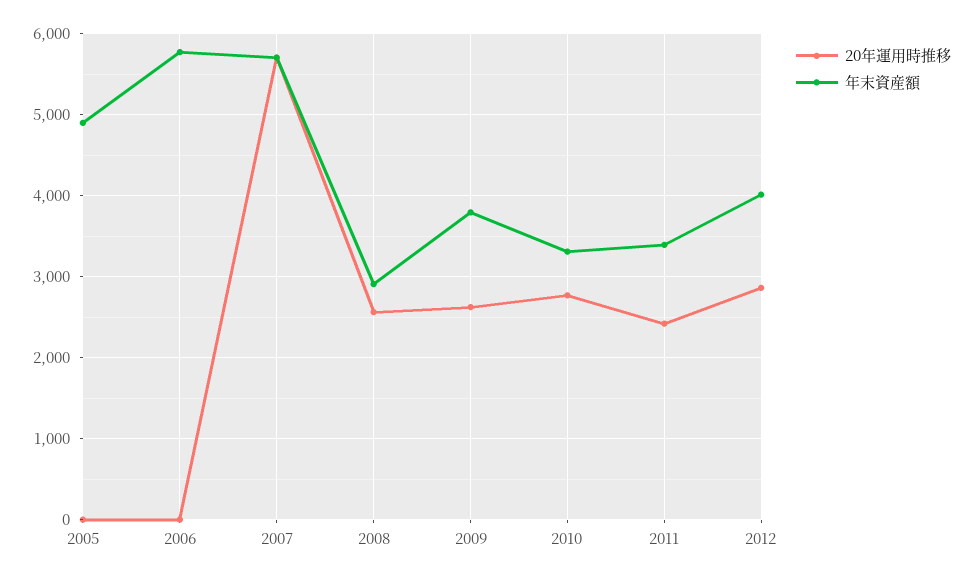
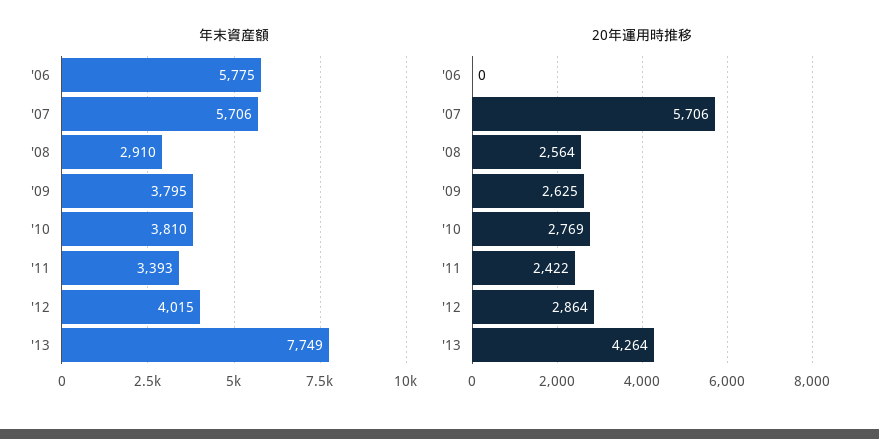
20年運用時推移, 2005: 0 -> none
年末資産額, 2005: 4900 -> none
年末資産額, 2010: 3300 -> 3810
年末資産額, '13: none -> 7749
20年運用時推移, '13: none -> 4264

